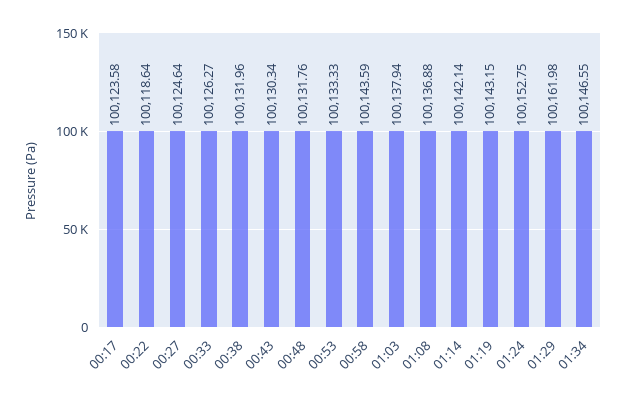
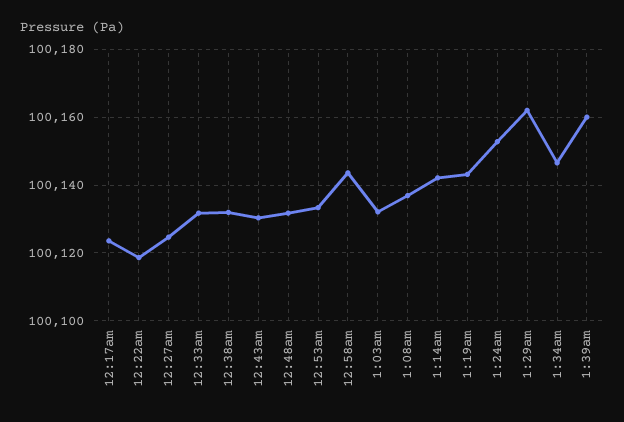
00:33: 100126.27 -> 100132
01:03: 100137.94 -> 100132
1:39am: none -> 100160

